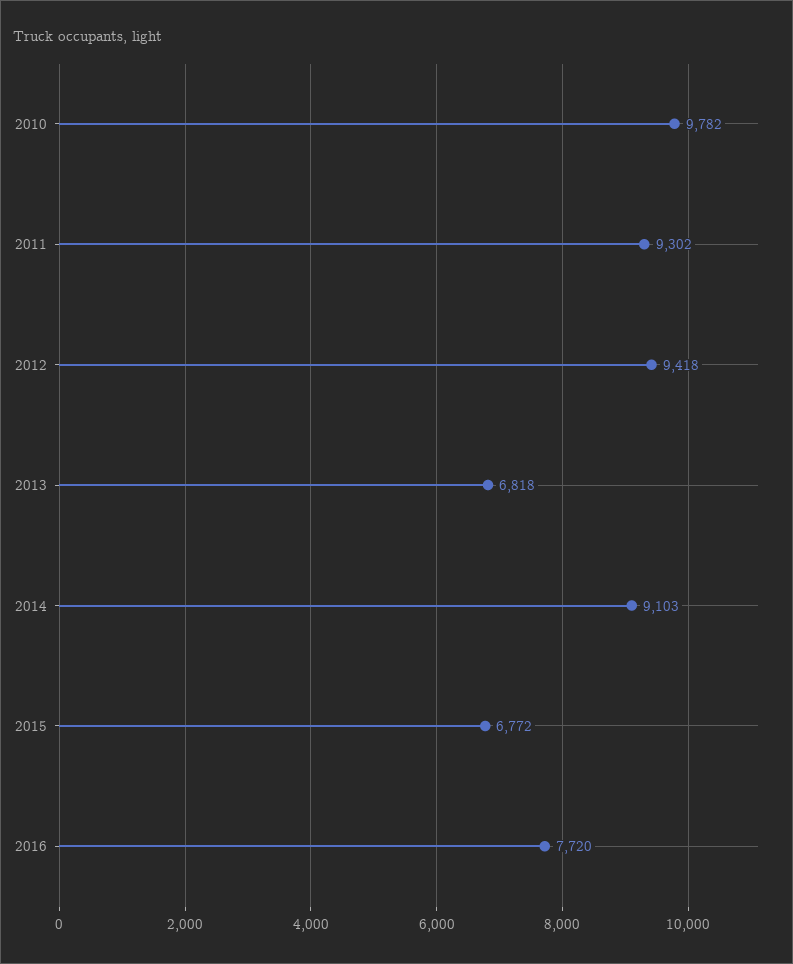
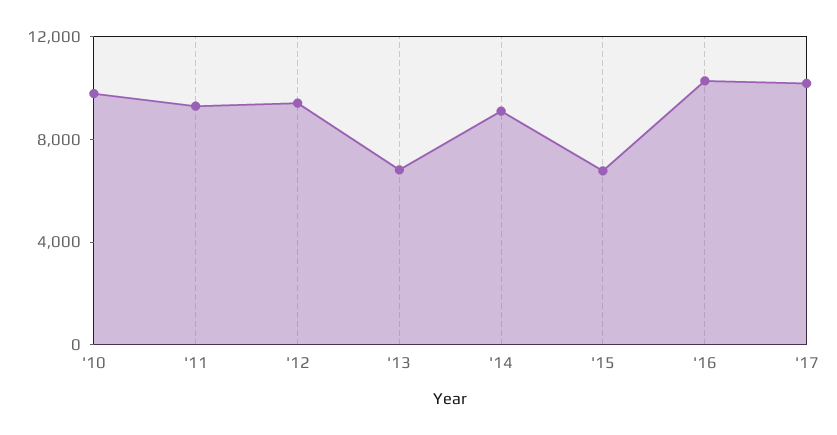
2016: 7720 -> 10000
'17: none -> 10000

